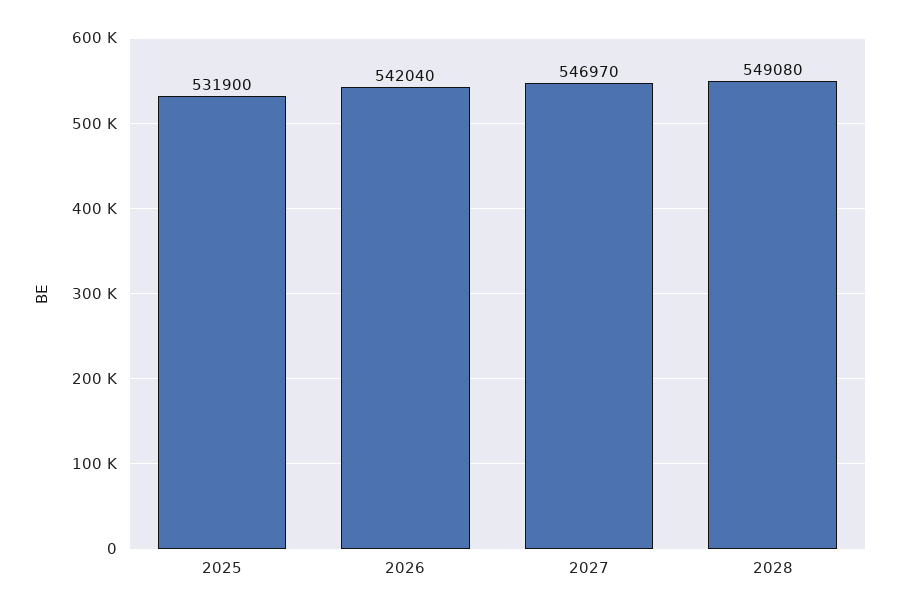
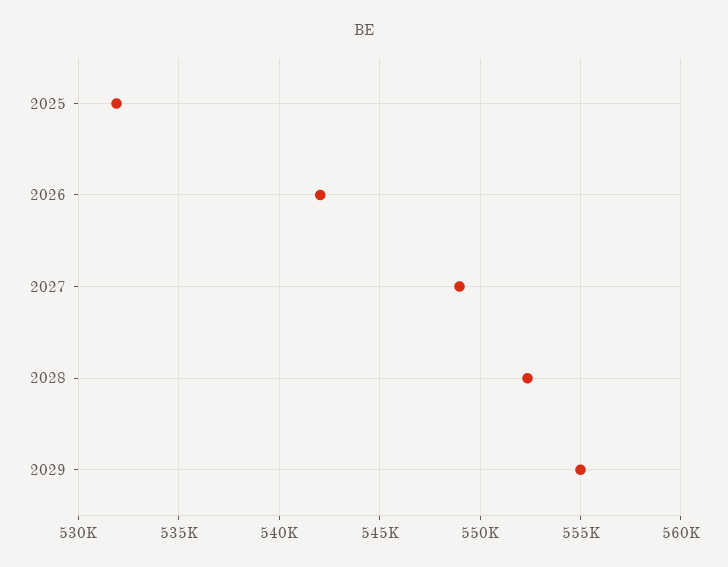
2027: 546970 -> 549000
2028: 549080 -> 552500
2029: none -> 555000

